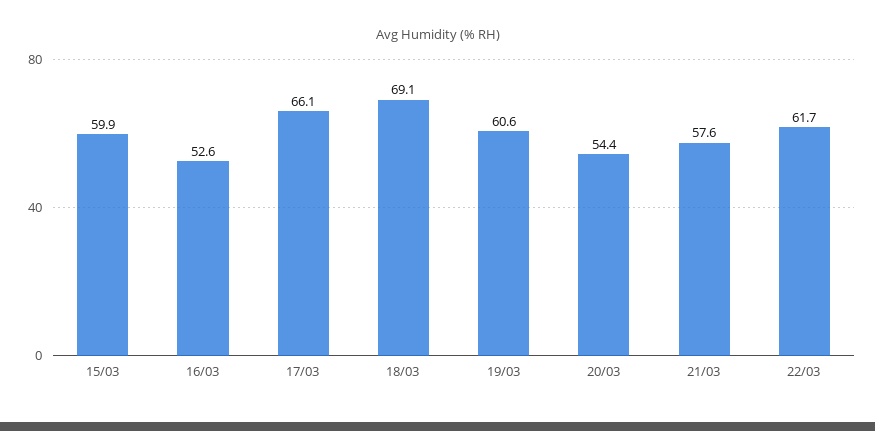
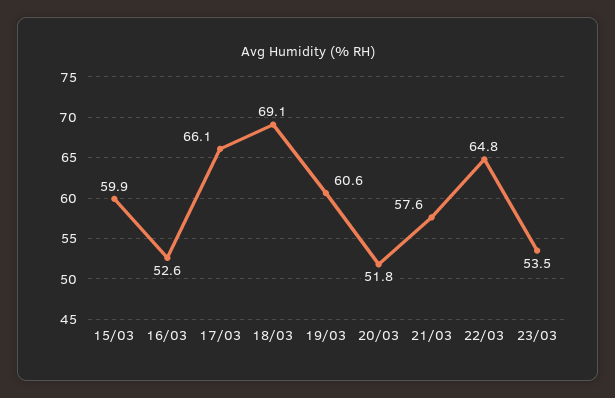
20/03: 54.4 -> 51.8
22/03: 61.7 -> 64.8
23/03: none -> 53.5

